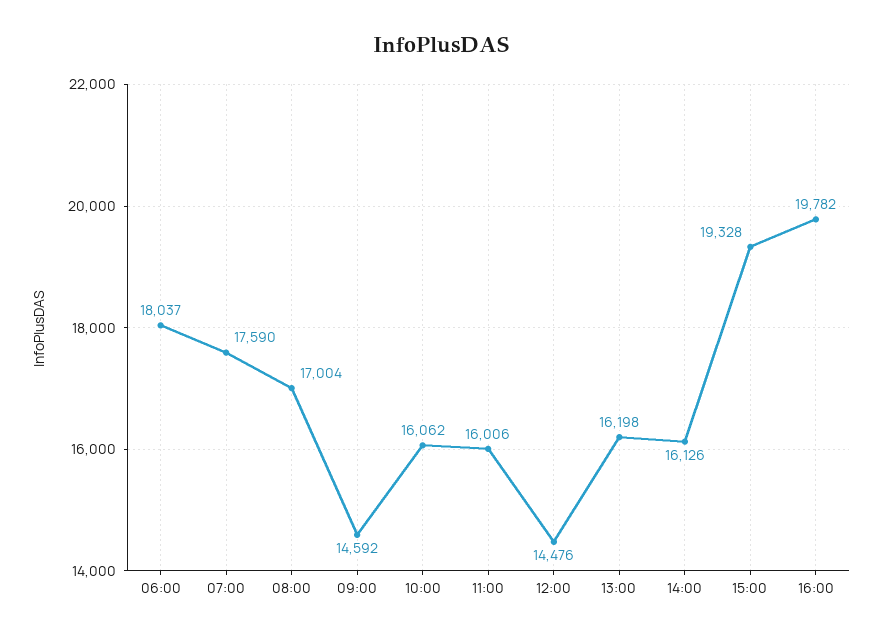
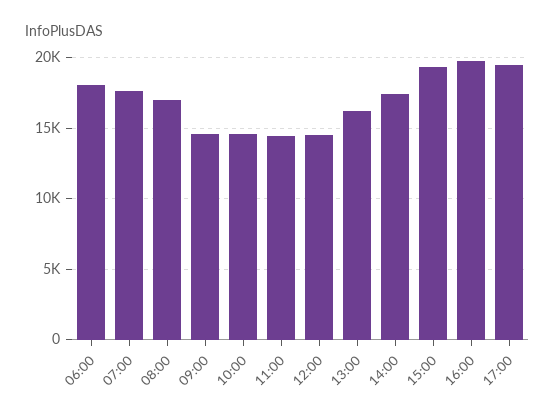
10:00: 16062 -> 14500
11:00: 16006 -> 14500
14:00: 16126 -> 17500
17:00: none -> 19500

